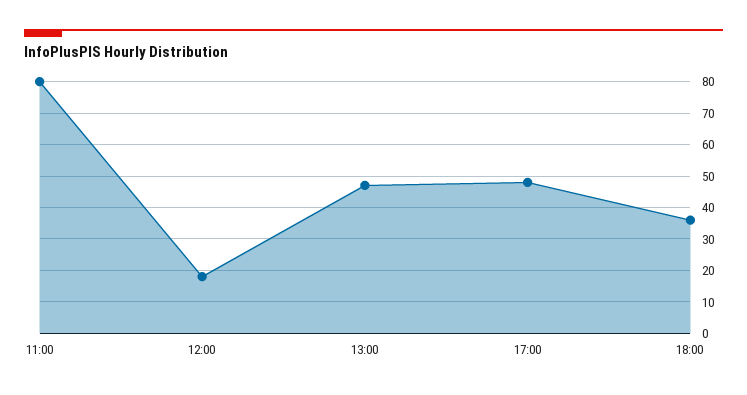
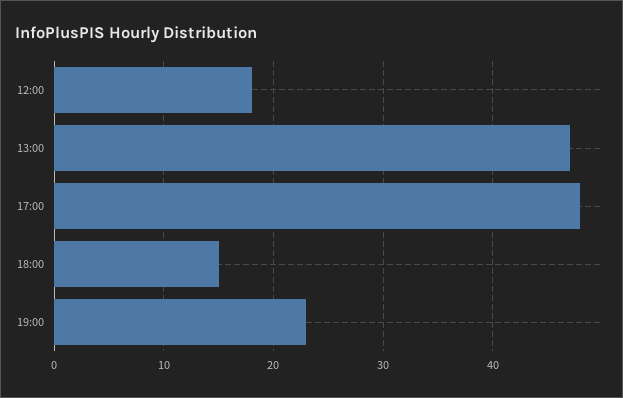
11:00: 80 -> none
18:00: 35 -> 15
19:00: none -> 23

